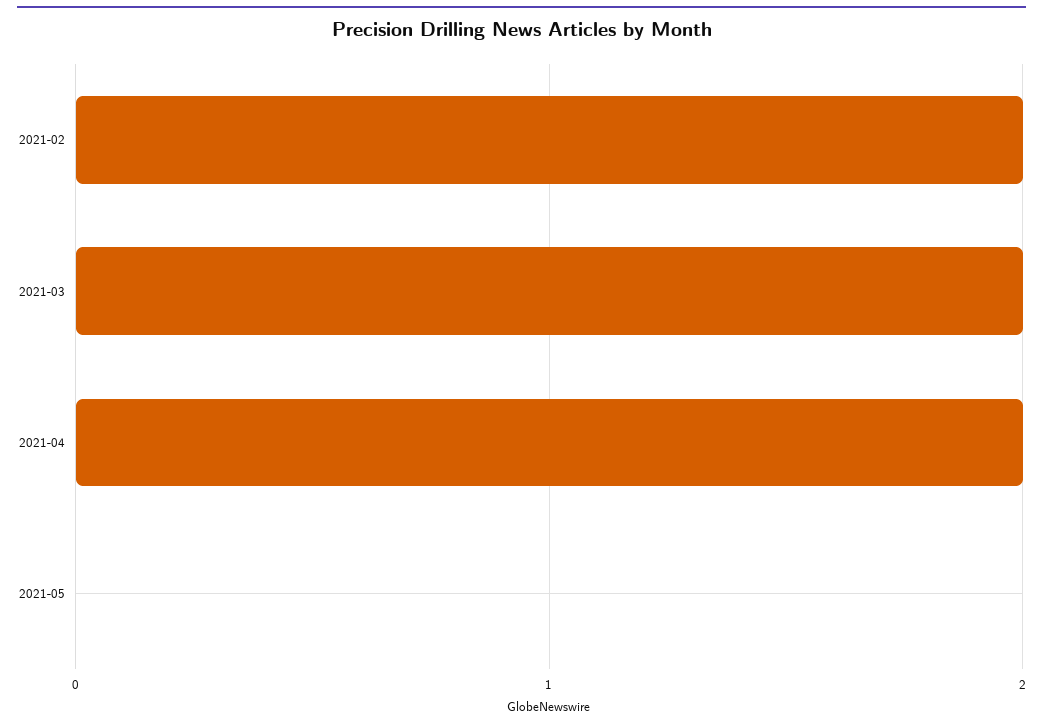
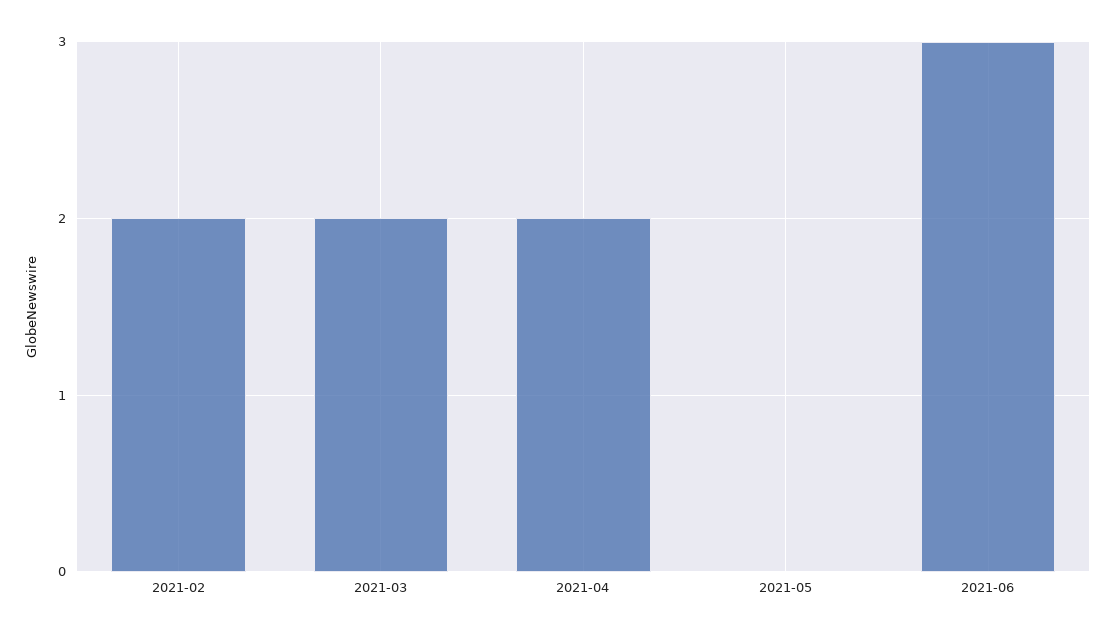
2021-06: none -> 3

